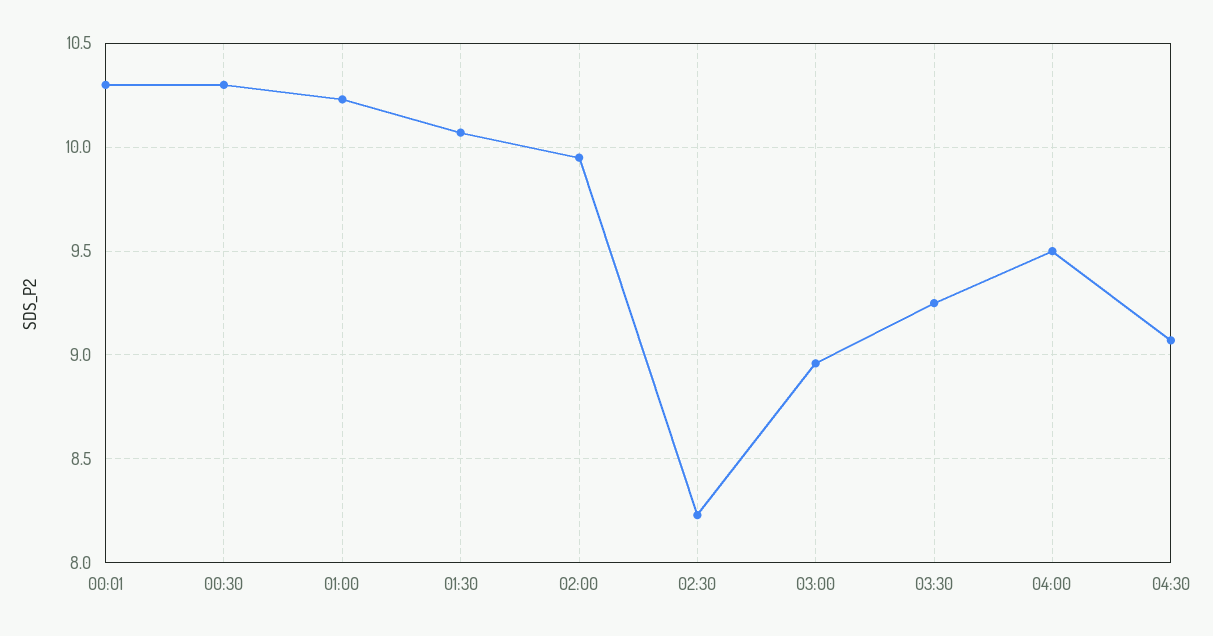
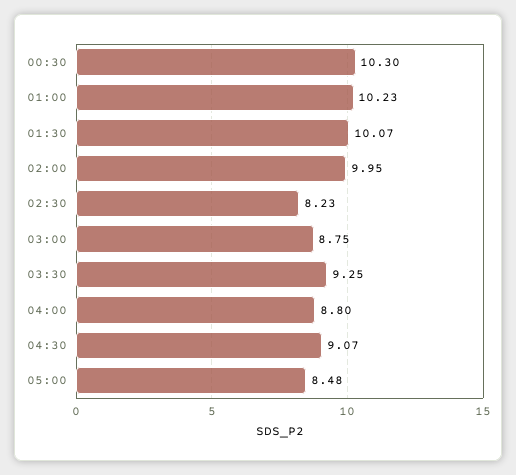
00:01: 10.3 -> none
03:00: 8.95 -> 8.75
04:00: 9.5 -> 8.8
05:00: none -> 8.48

